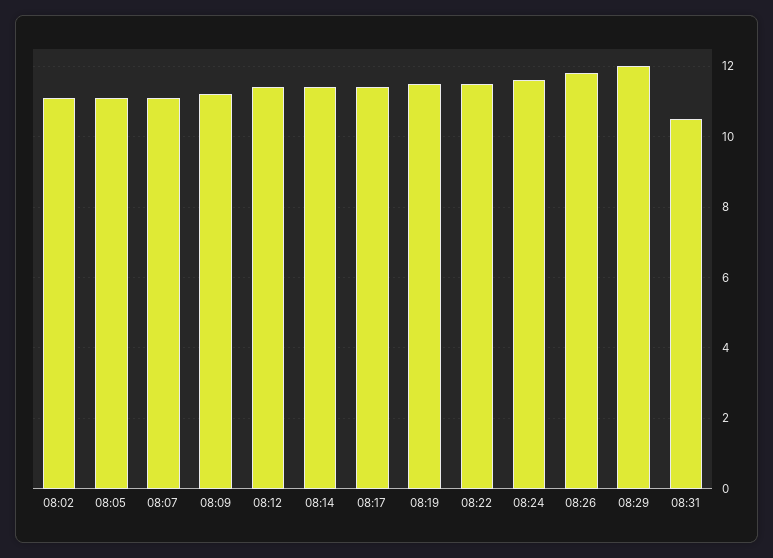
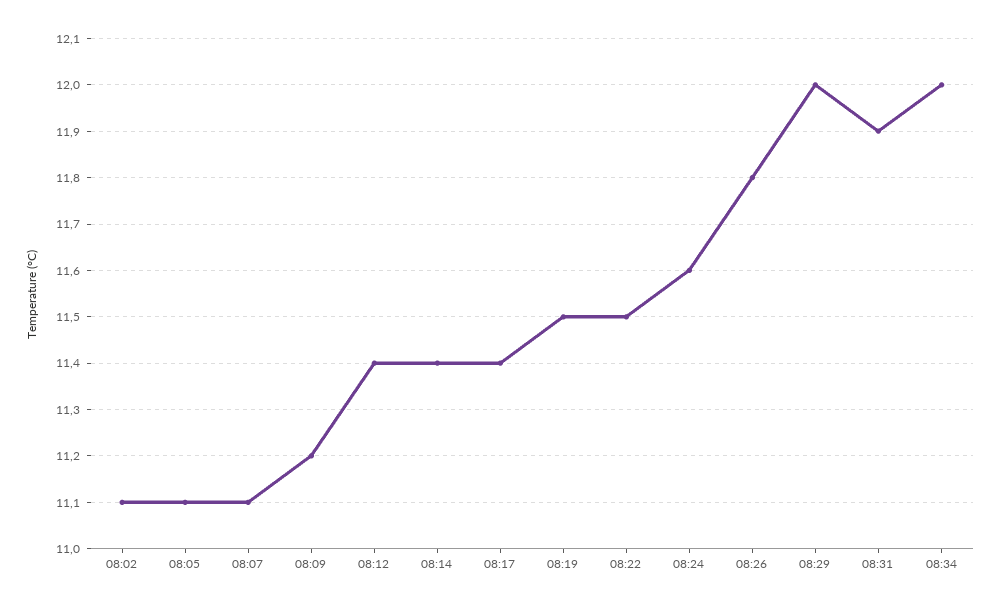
08:31: 10.5 -> 11.9
08:34: none -> 12

